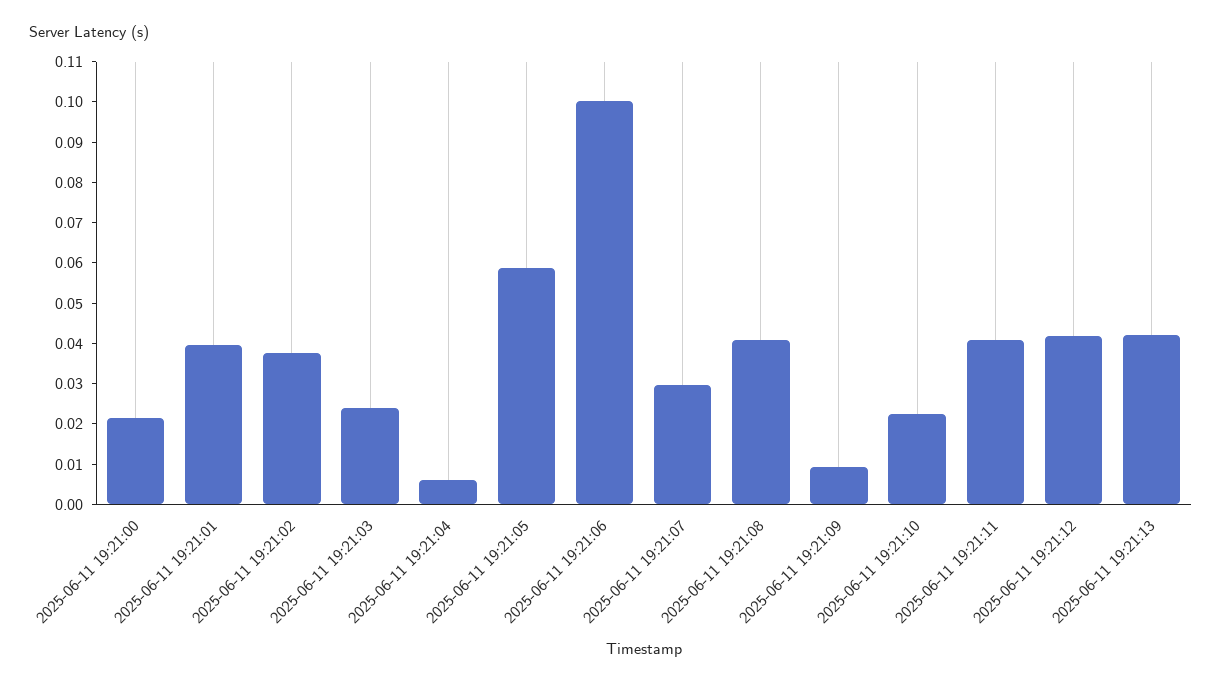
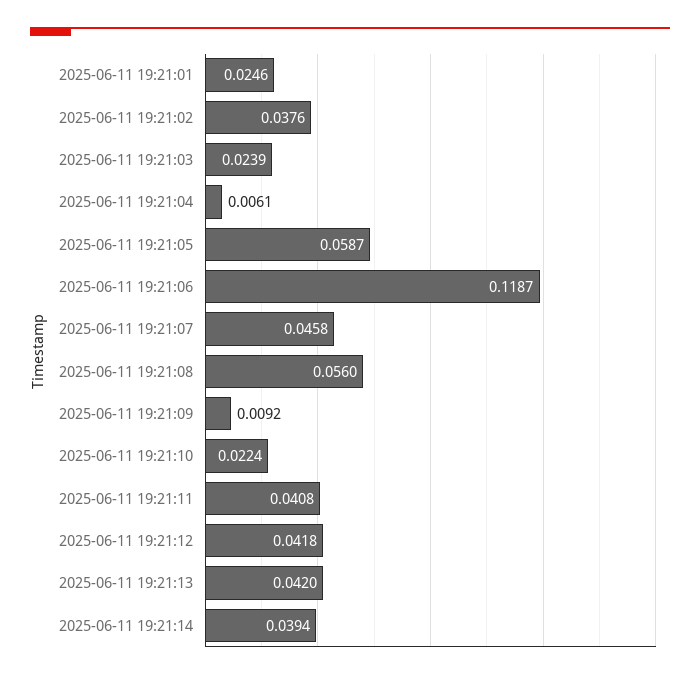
2025-06-11 19:21:00: 0.022 -> none
2025-06-11 19:21:01: 0.04 -> 0.0246
2025-06-11 19:21:06: 0.1 -> 0.1187
2025-06-11 19:21:07: 0.03 -> 0.0458
2025-06-11 19:21:08: 0.04 -> 0.056
2025-06-11 19:21:14: none -> 0.0394

